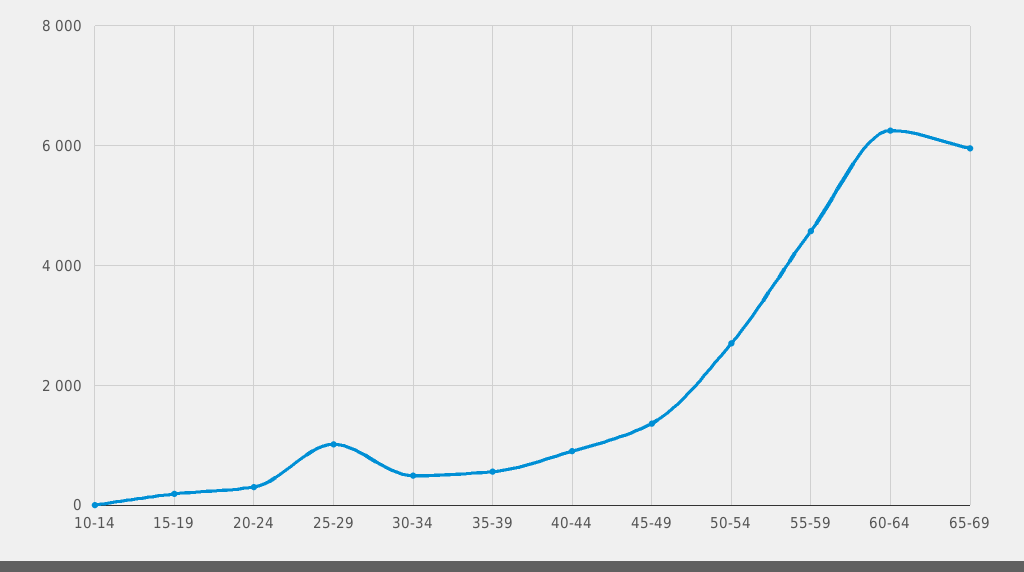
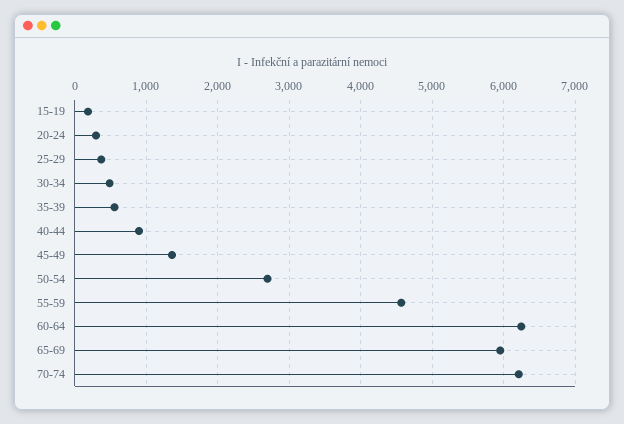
10-14: 0 -> none
25-29: 1000 -> 400
70-74: none -> 6200

